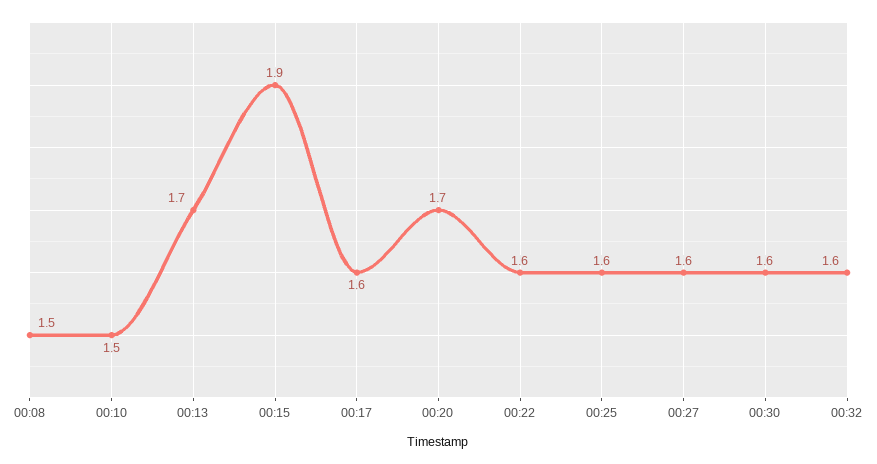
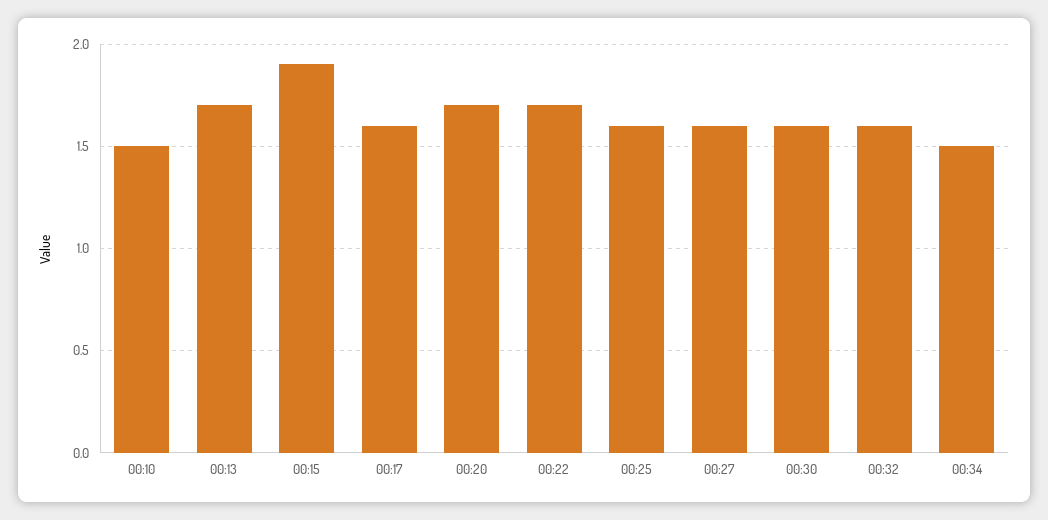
00:08: 1.5 -> none
00:22: 1.6 -> 1.7
00:34: none -> 1.5

